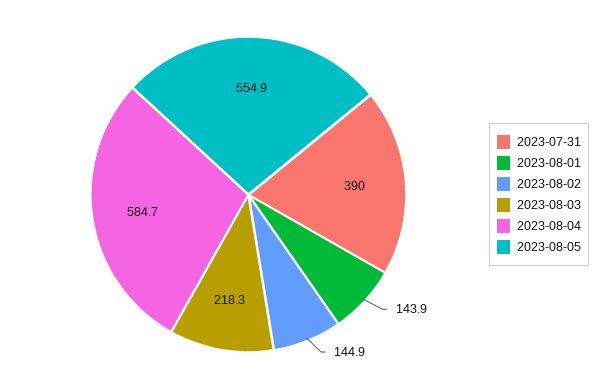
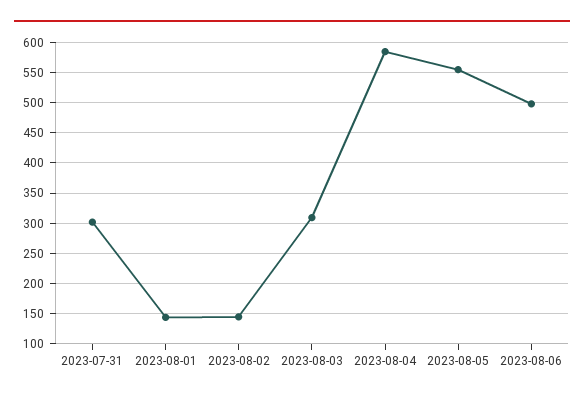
2023-07-31: 390 -> 300
2023-08-03: 218.3 -> 310
2023-08-06: none -> 500

